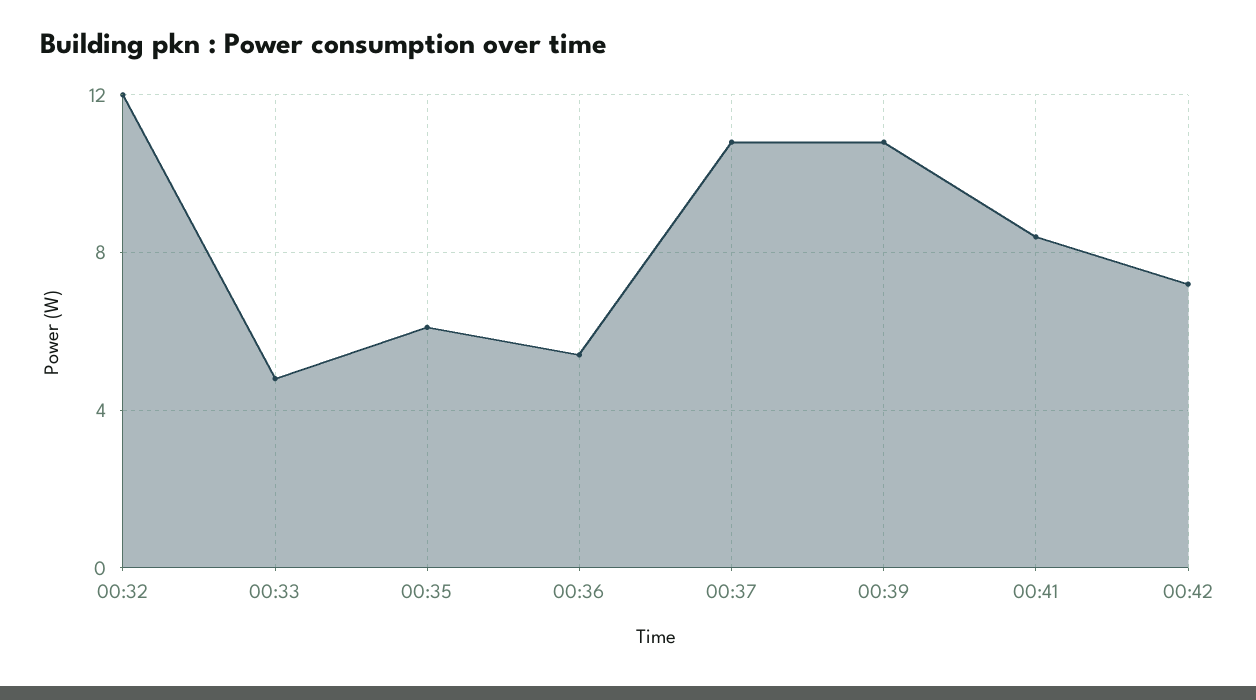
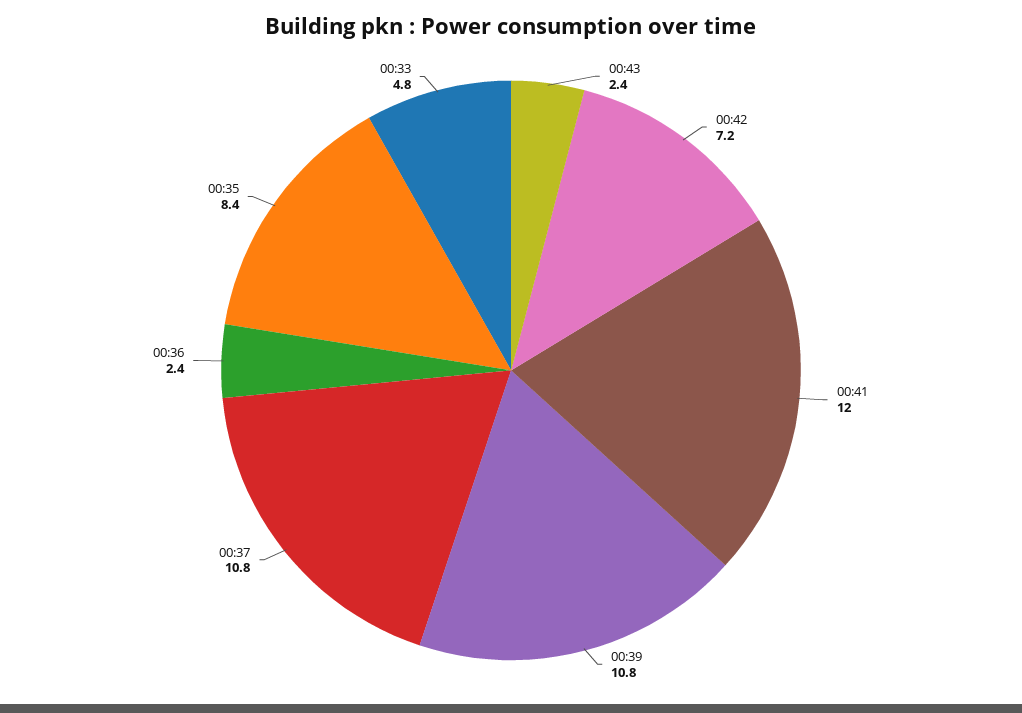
00:32: 12 -> none
00:35: 6 -> 8.4
00:36: 5.5 -> 2.4
00:41: 8.5 -> 12
00:43: none -> 2.4

